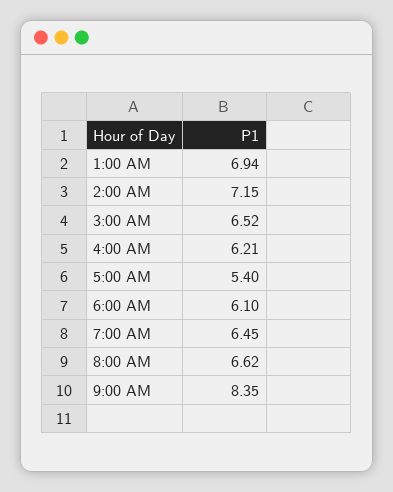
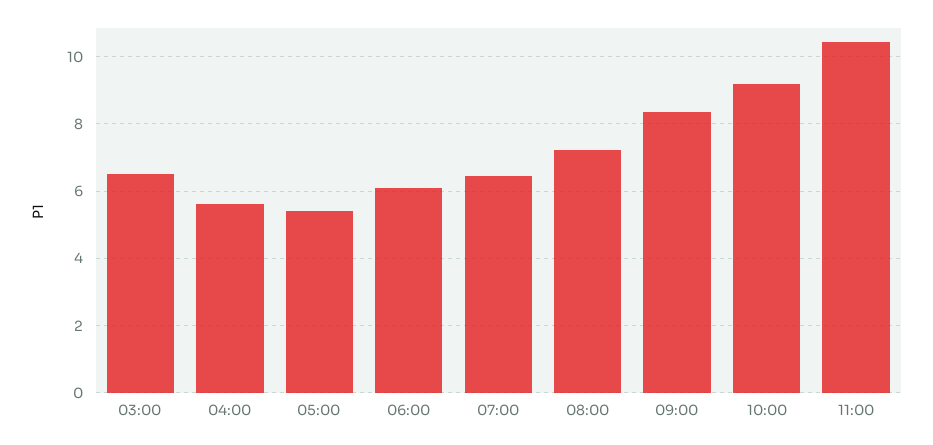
1:00 AM: 6.94 -> none
2:00 AM: 7.15 -> none
4:00 AM: 6.21 -> 5.6
8:00 AM: 6.62 -> 7.2
10:00: none -> 9.2
11:00: none -> 10.4

